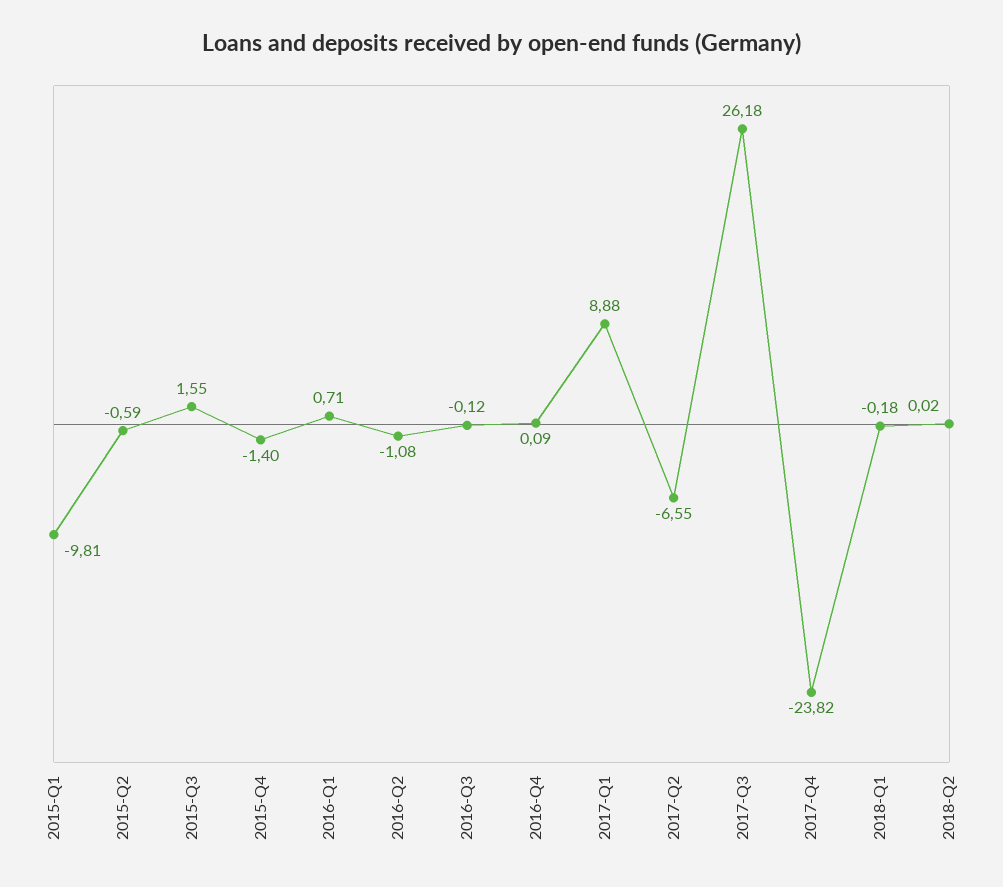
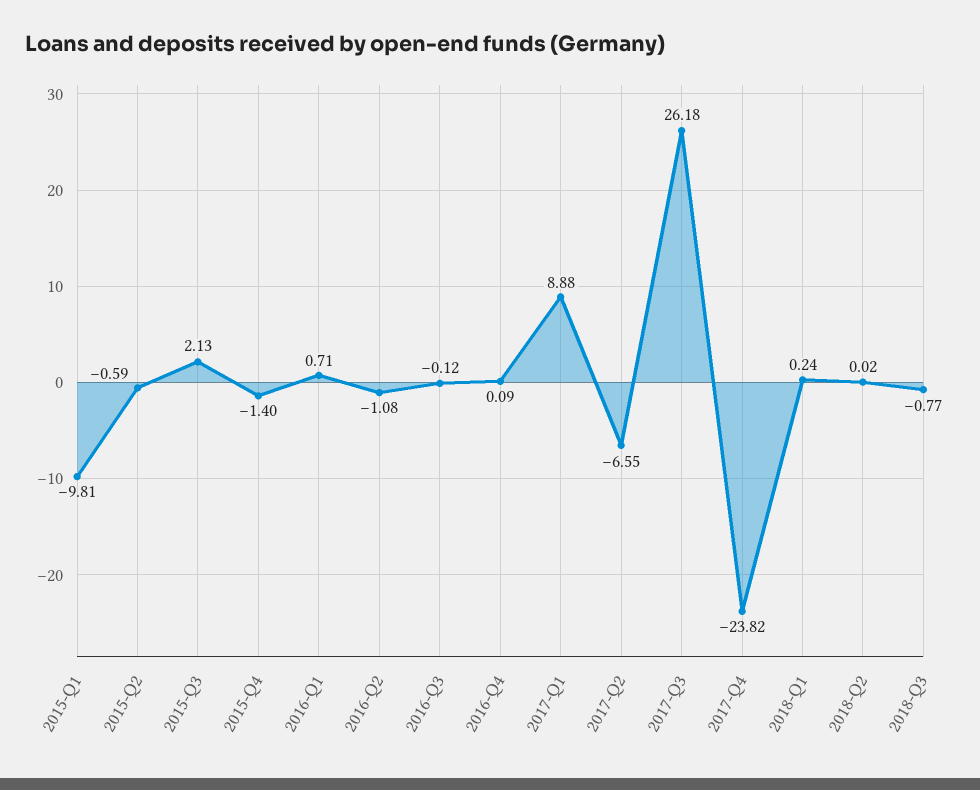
2015-Q3: 1.55 -> 2.13
2018-Q1: -0.18 -> 0.24
2018-Q3: none -> -0.77

